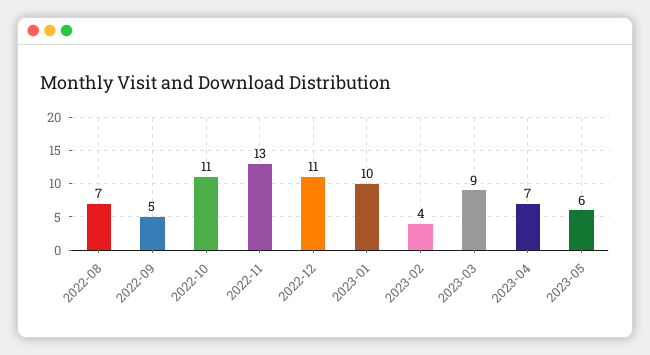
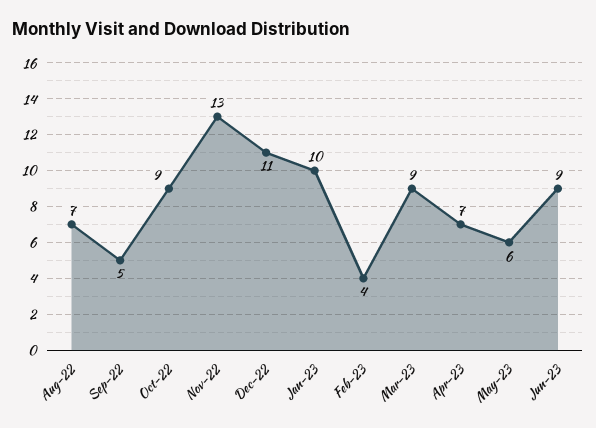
2022-10: 11 -> 9
Jun-23: none -> 9

